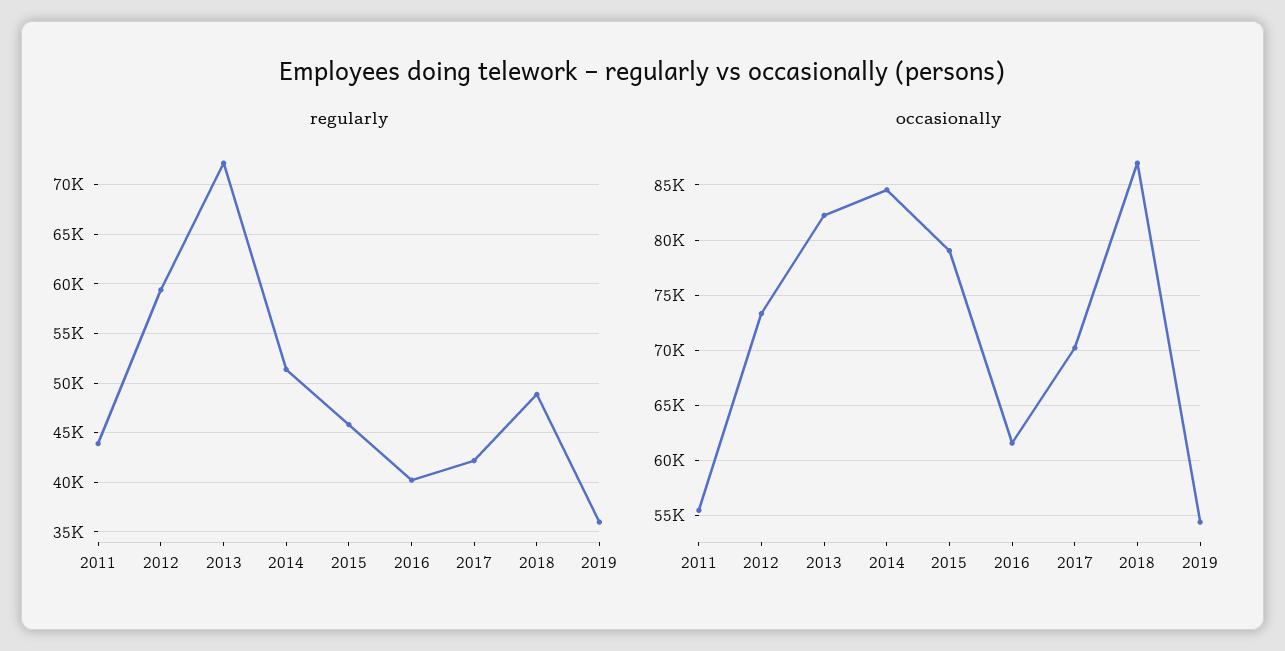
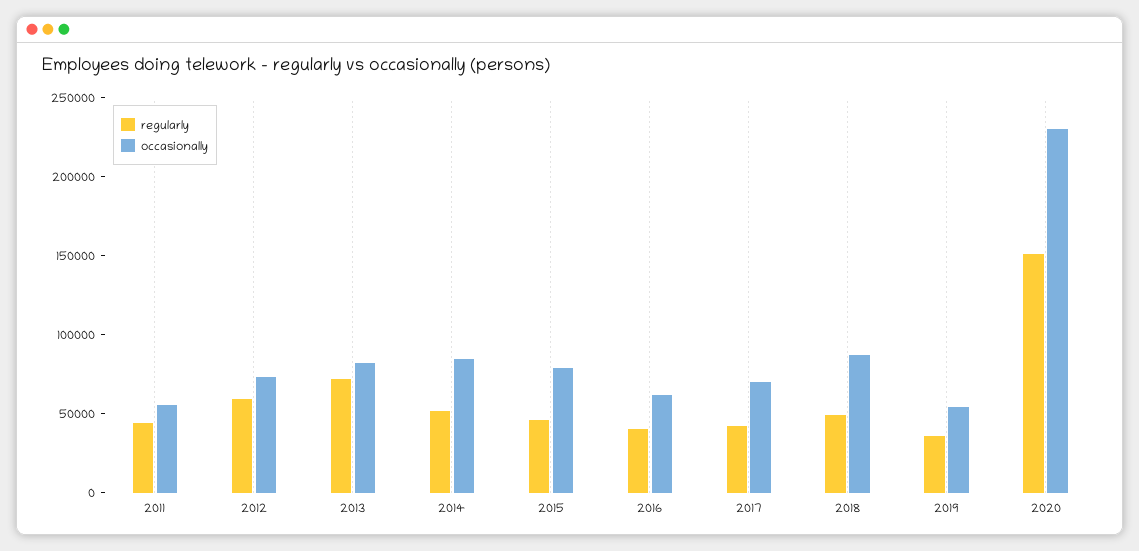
regularly, 2020: none -> 150000
occasionally, 2020: none -> 230000

